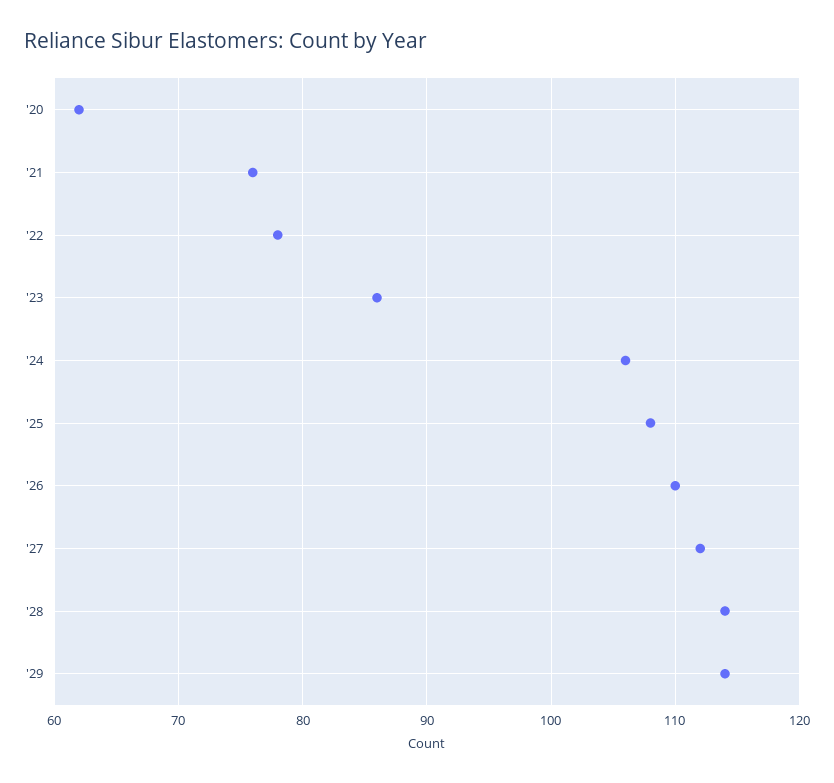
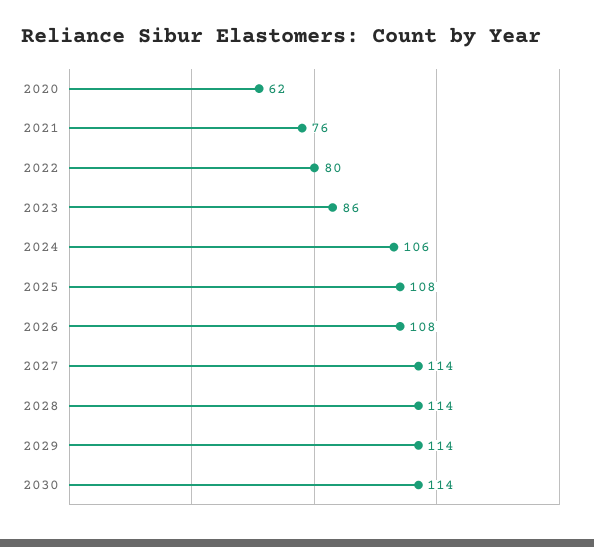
'22: 78 -> 80
'26: 110 -> 108
'27: 112 -> 114
2030: none -> 114

